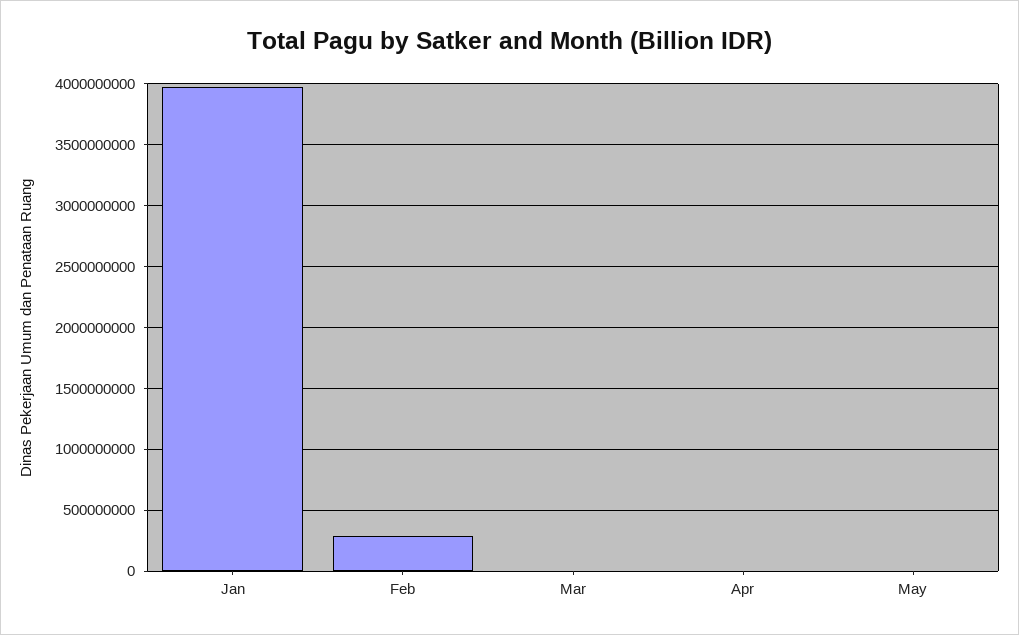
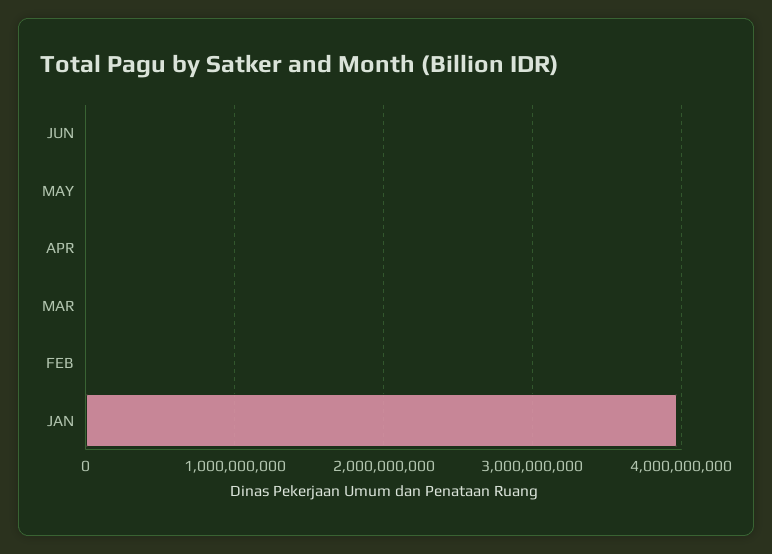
Feb: 300000000 -> 0
JUN: none -> 0

